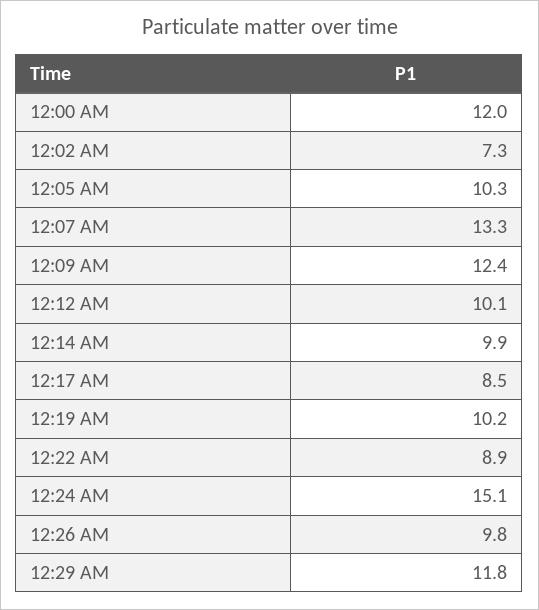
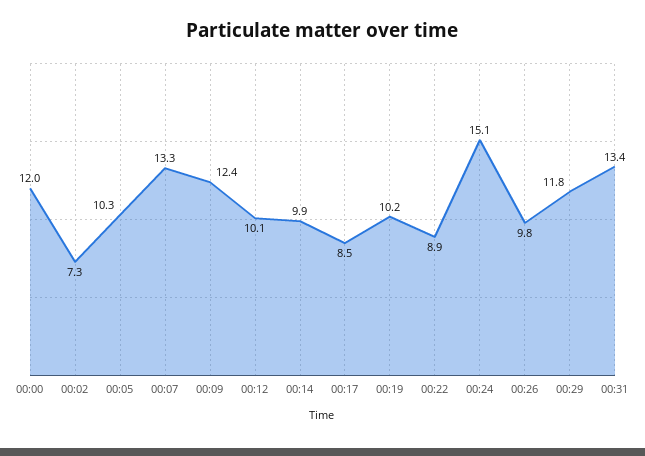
00:31: none -> 13.4

